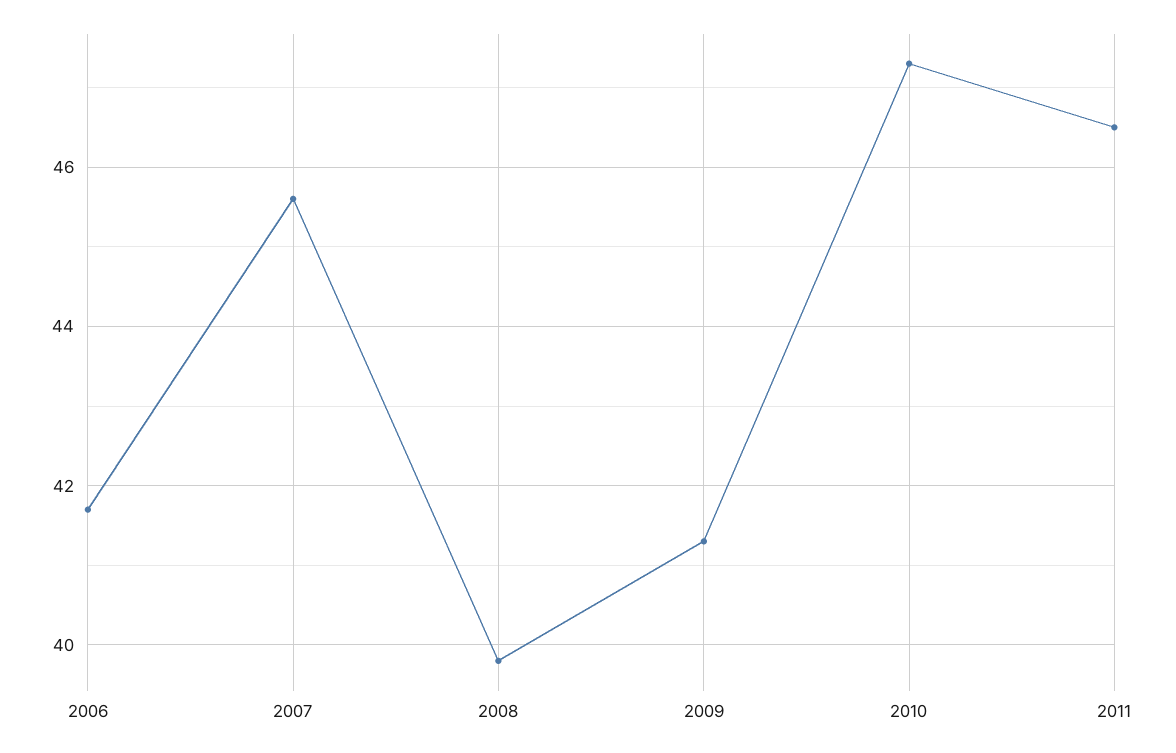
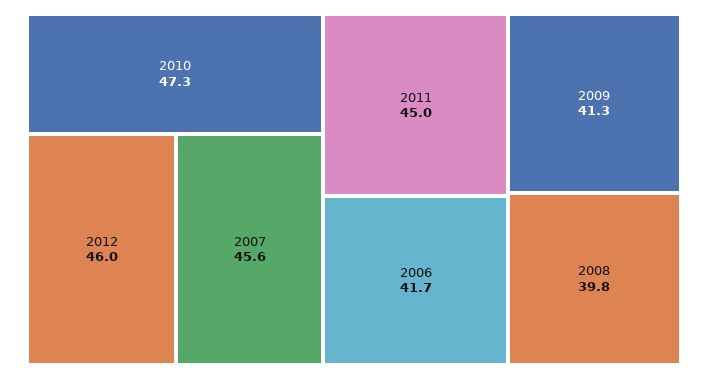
2011: 46.5 -> 45
2012: none -> 46

